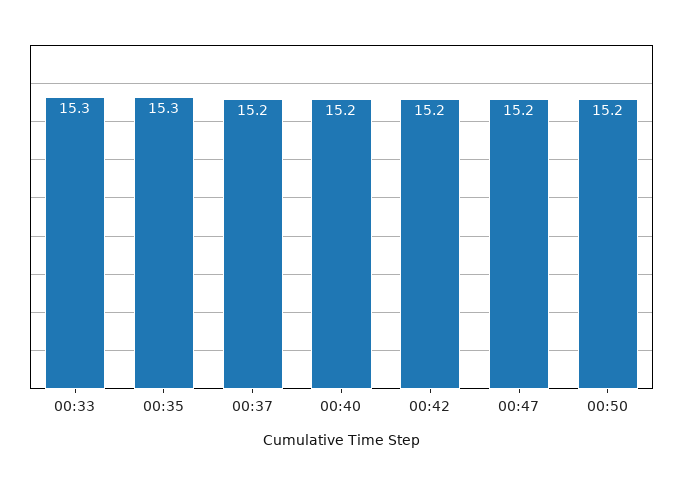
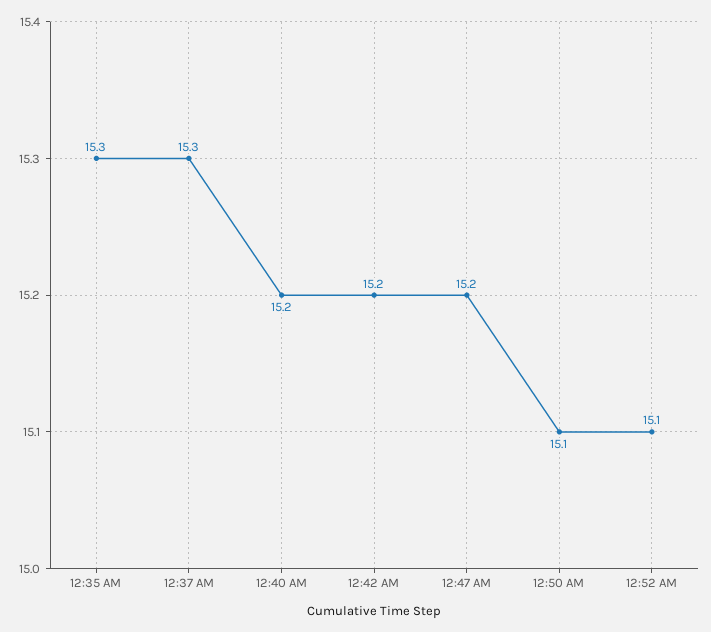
00:33: 15.3 -> none
00:37: 15.2 -> 15.3
00:50: 15.2 -> 15.1
12:52 AM: none -> 15.1

